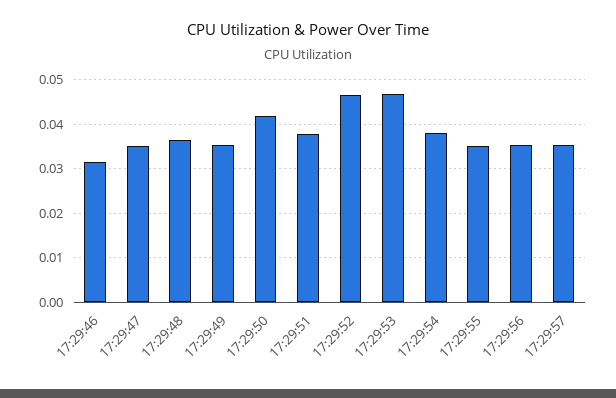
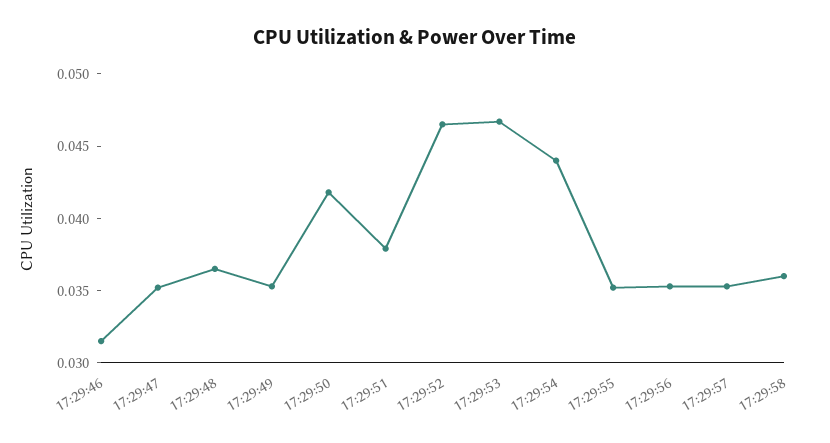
17:29:54: 0.038 -> 0.044
17:29:58: none -> 0.036

